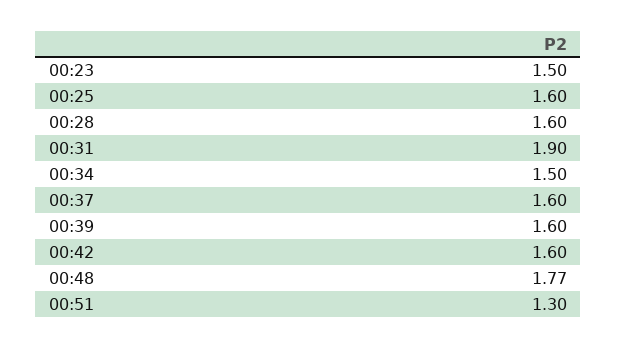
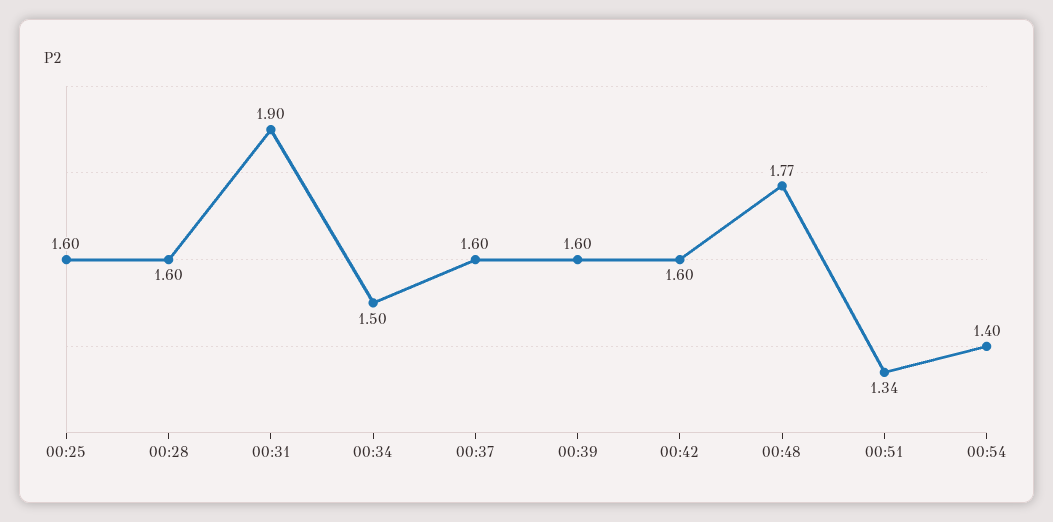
00:23: 1.5 -> none
00:51: 1.3 -> 1.34
00:54: none -> 1.4

